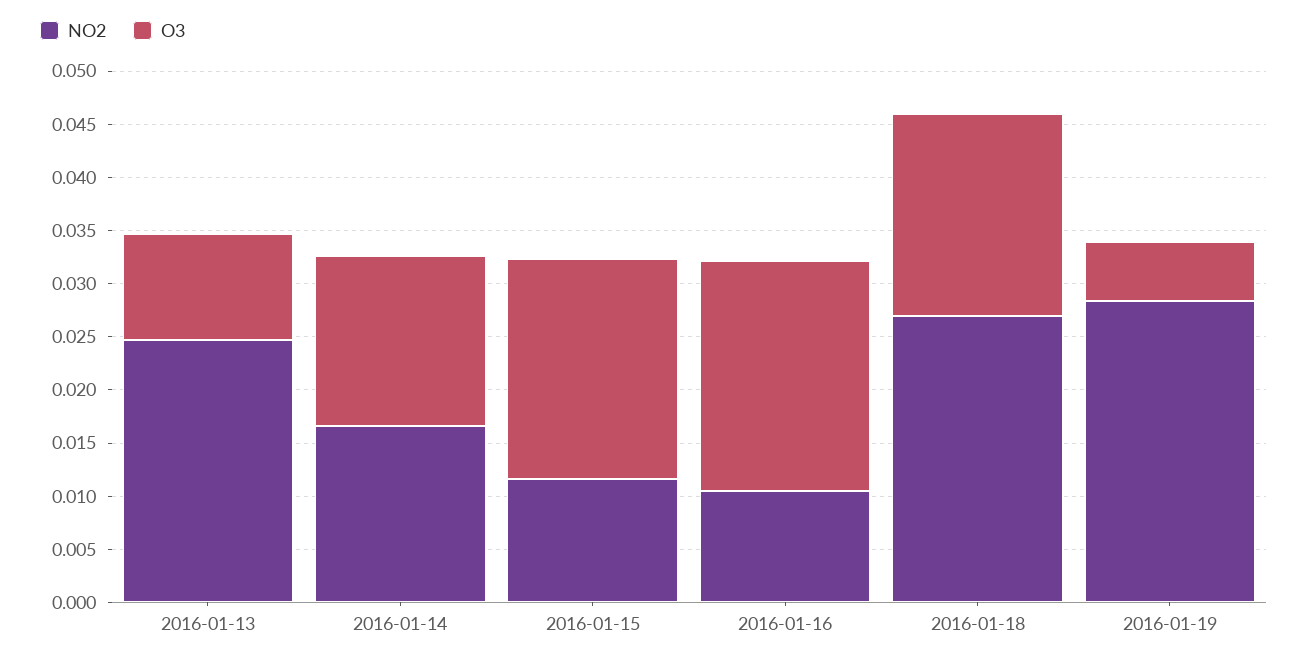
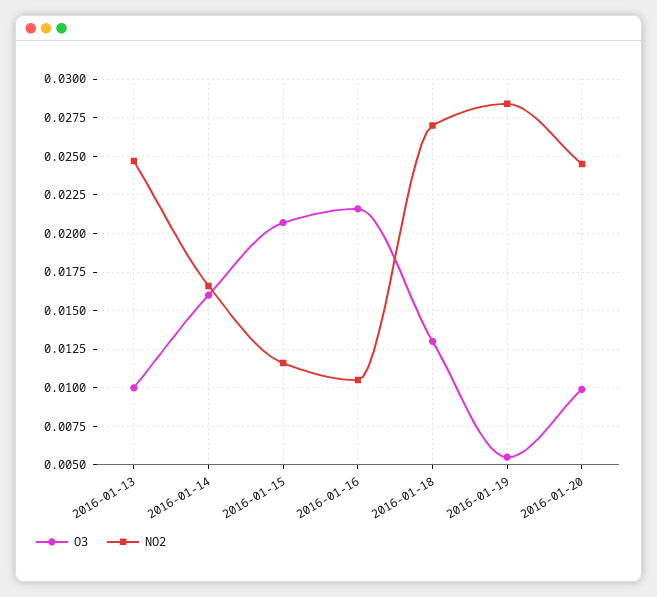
O3, 2016-01-18: 0.019 -> 0.013
O3, 2016-01-20: none -> 0.01
NO2, 2016-01-20: none -> 0.0245

